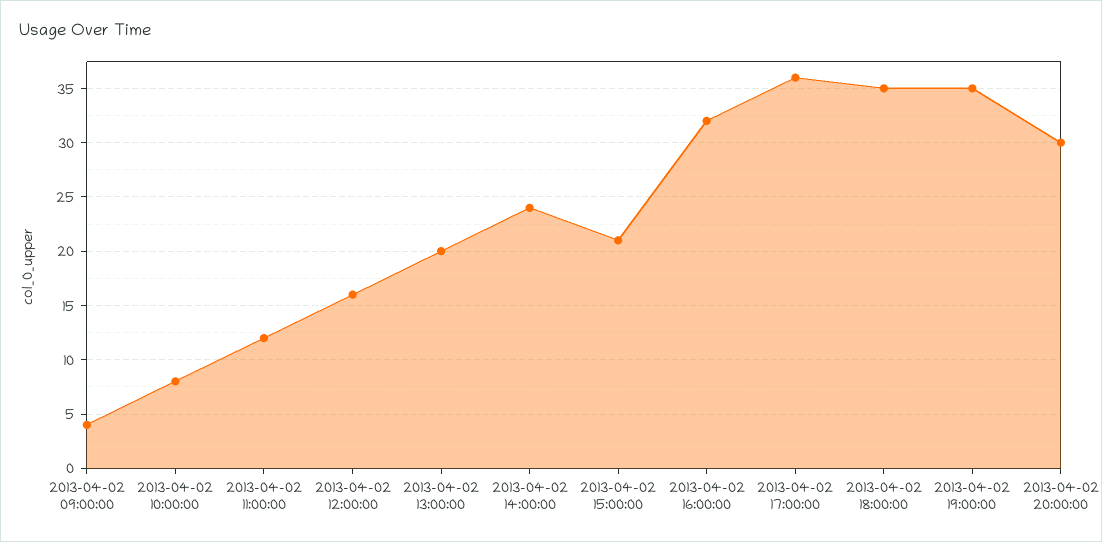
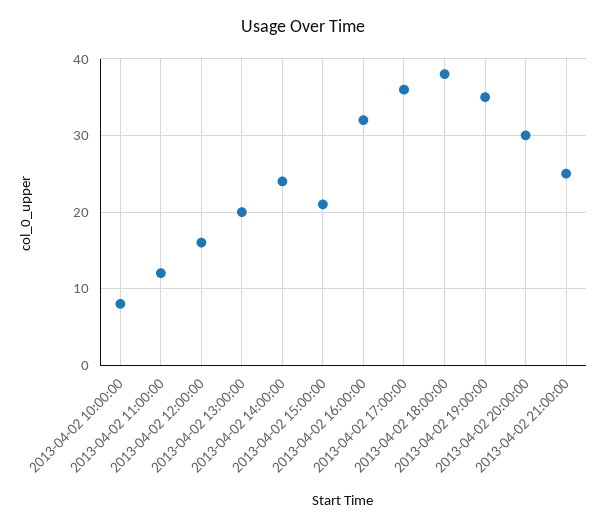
2013-04-02 09:00:00: 4 -> none
2013-04-02 18:00:00: 35 -> 38
2013-04-02 21:00:00: none -> 25

